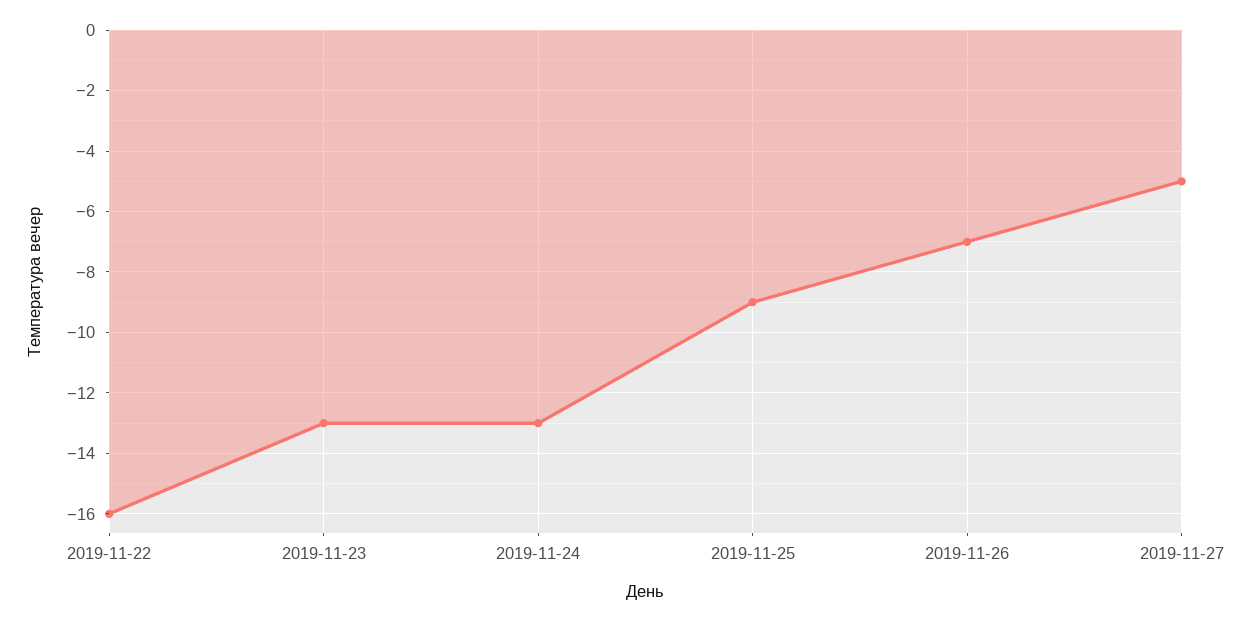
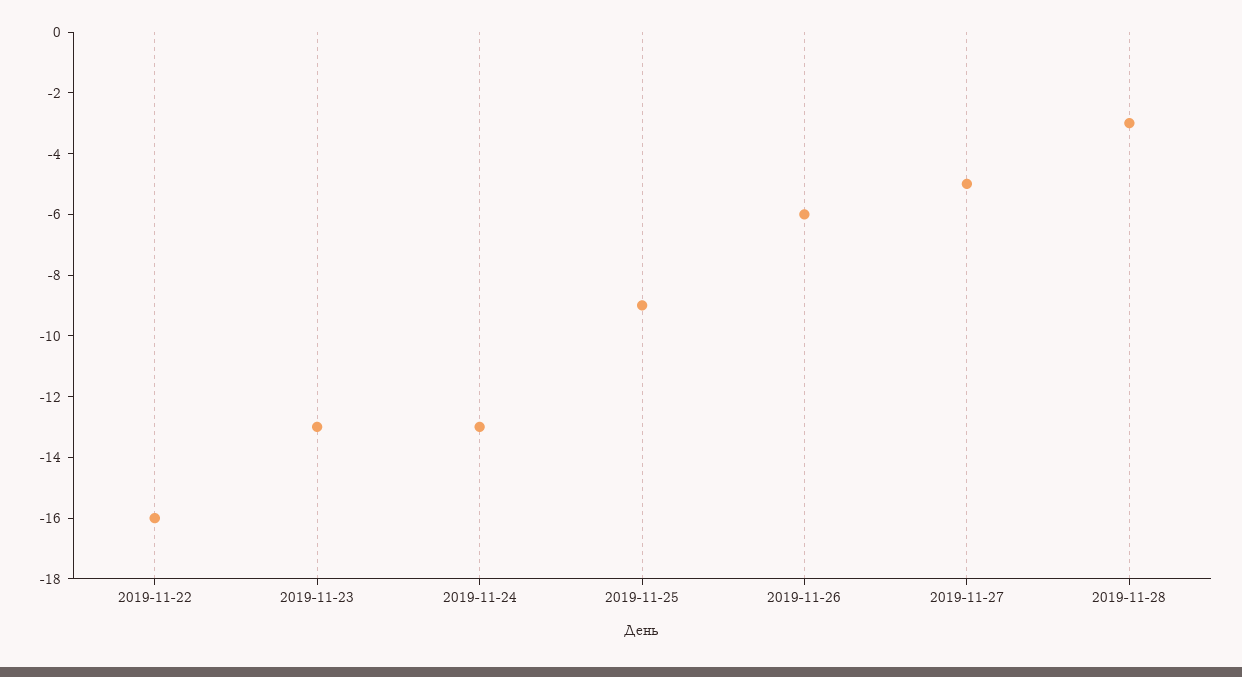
2019-11-26: -7 -> -6
2019-11-28: none -> -3

